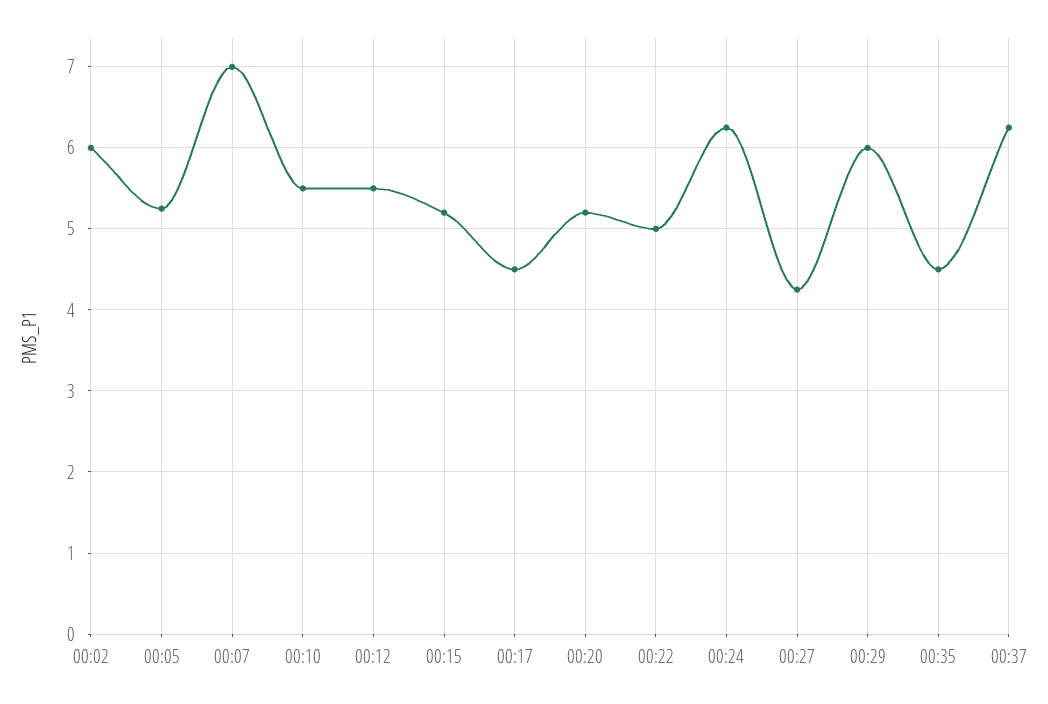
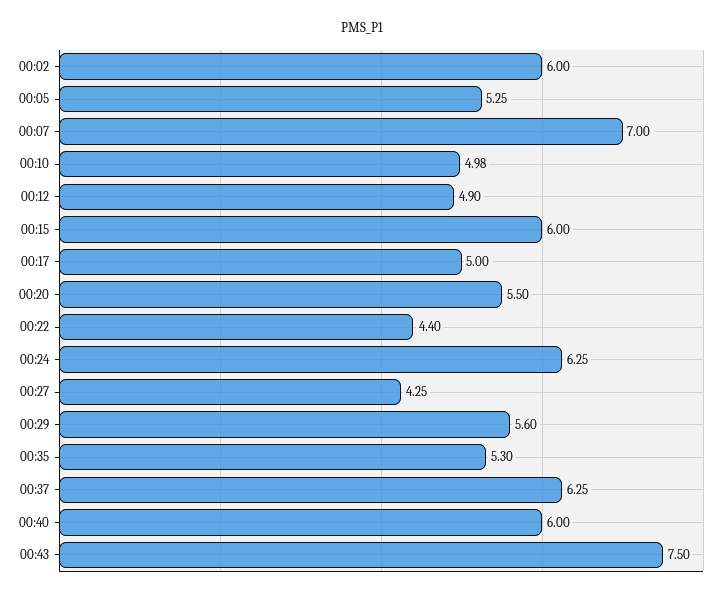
00:10: 5.5 -> 4.98
00:12: 5.5 -> 4.9
00:15: 5.2 -> 6
00:17: 4.5 -> 5
00:20: 5.2 -> 5.5
00:22: 5 -> 4.4
00:29: 6 -> 5.6
00:35: 4.5 -> 5.3
00:40: none -> 6
00:43: none -> 7.5

